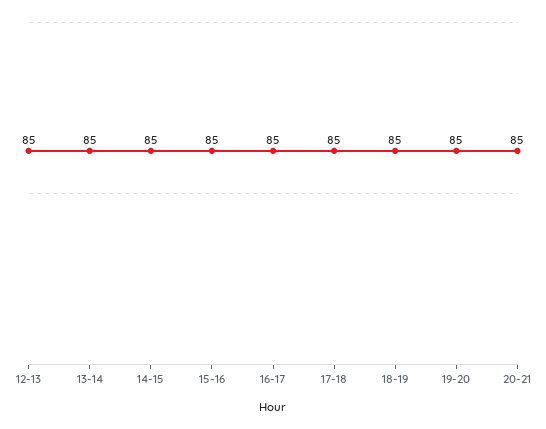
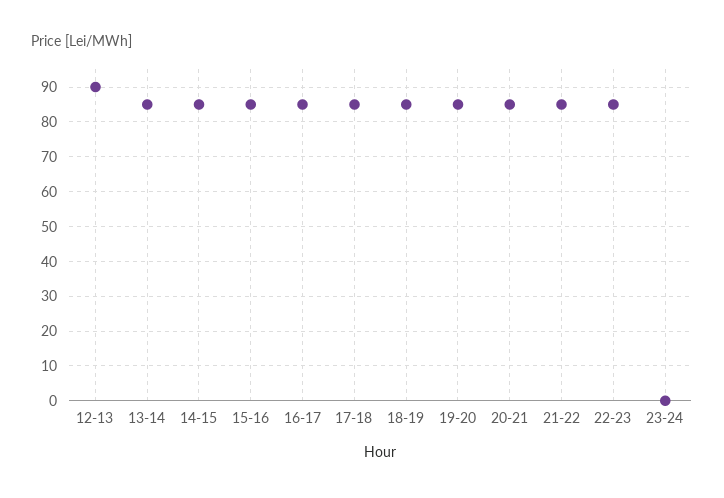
12-13: 85 -> 90
21-22: none -> 85
22-23: none -> 85
23-24: none -> 0

